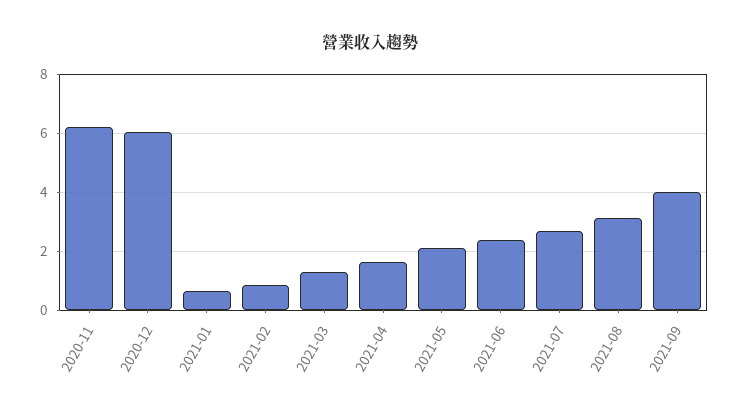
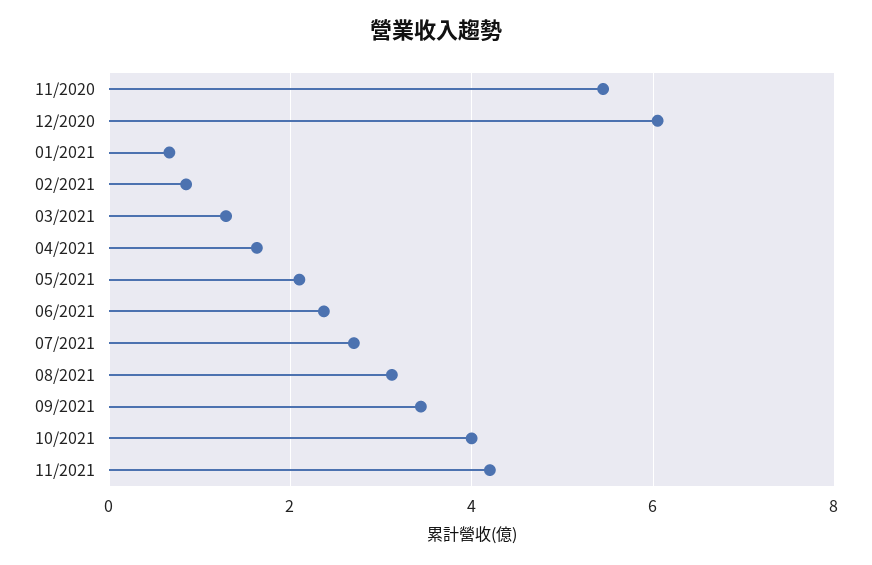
2020-11: 6.25 -> 5.4
2021-09: 4 -> 3.4
10/2021: none -> 4
11/2021: none -> 4.2

